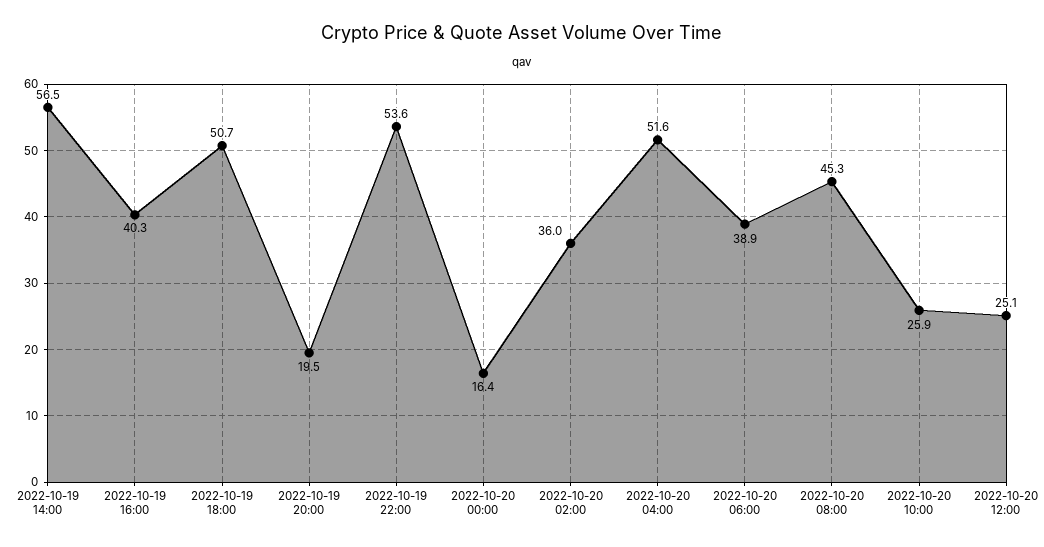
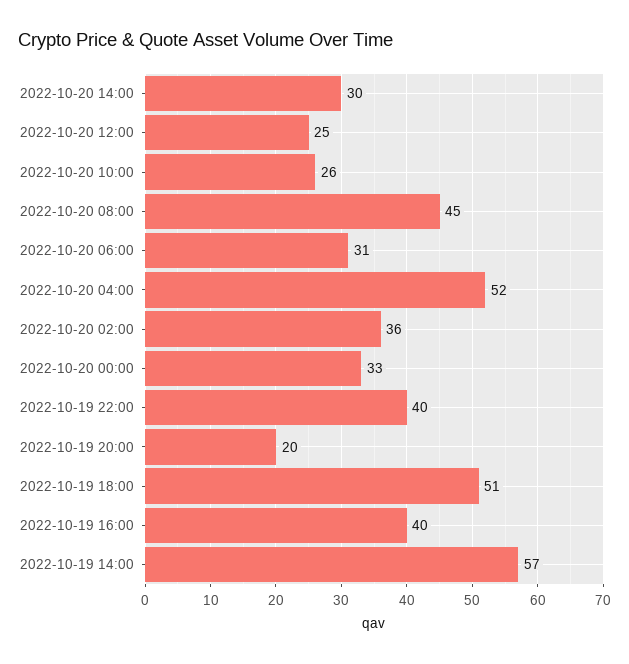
2022-10-19 22:00: 53.6 -> 40
2022-10-20 00:00: 16.4 -> 33
2022-10-20 06:00: 38.9 -> 31
2022-10-20 14:00: none -> 30

